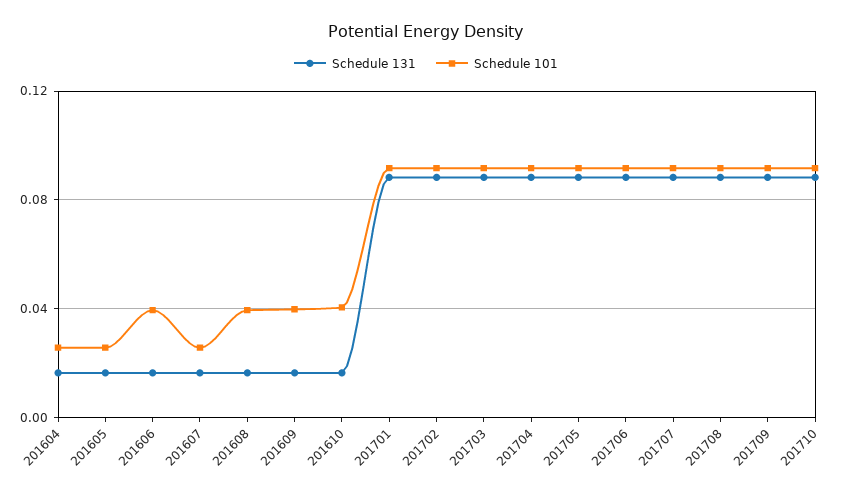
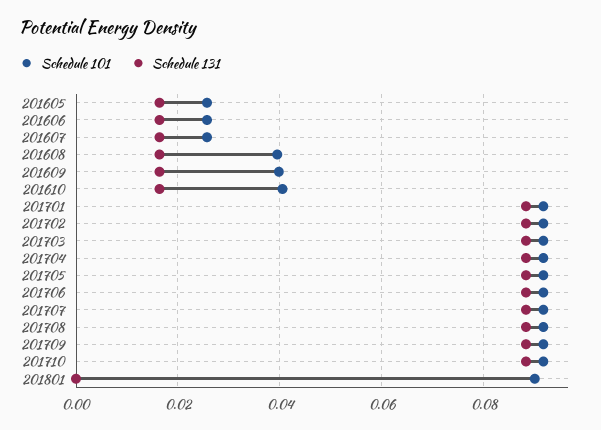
Schedule 131, 201604: 0.015 -> none
Schedule 101, 201604: 0.025 -> none
Schedule 101, 201606: 0.04 -> 0.026
Schedule 101, 201801: none -> 0.09
Schedule 131, 201801: none -> 0

